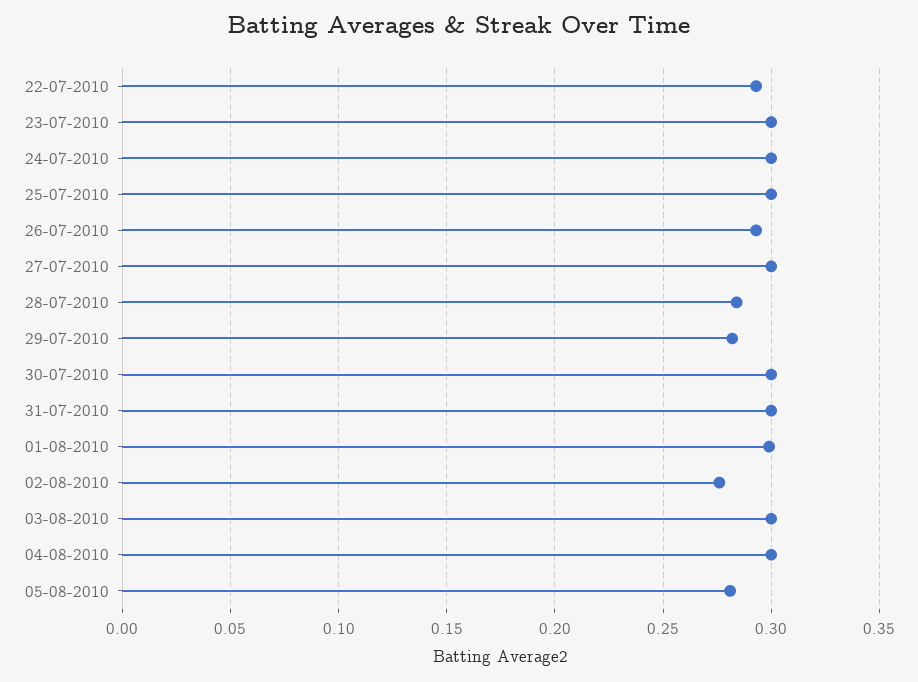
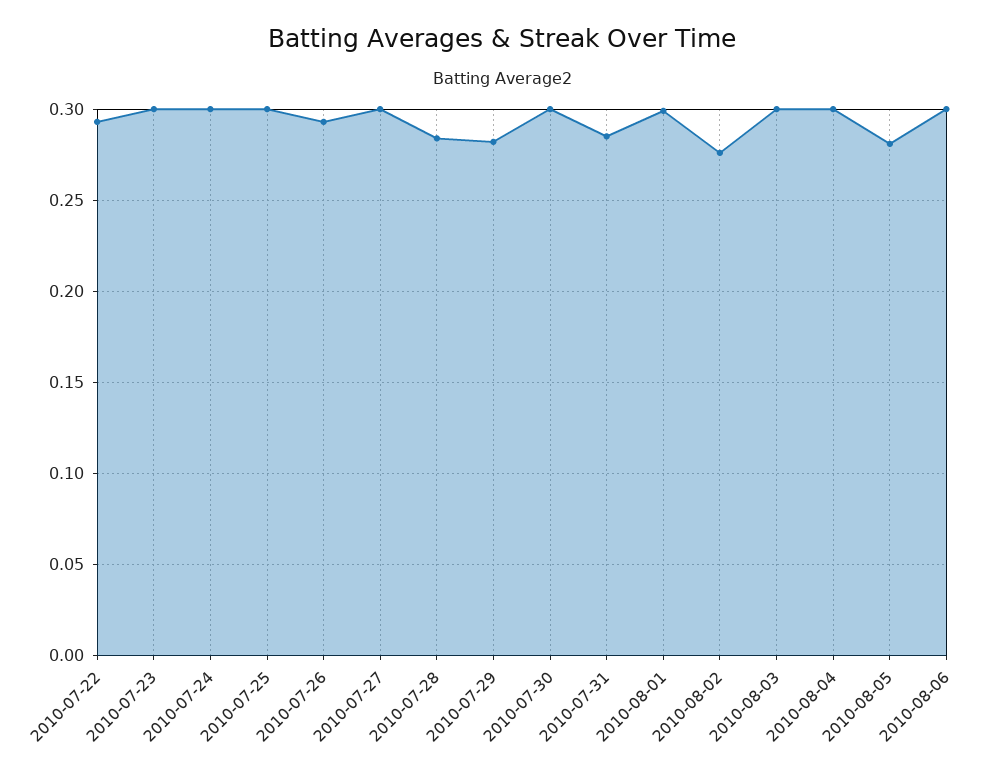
31-07-2010: 0.3 -> 0.285
2010-08-06: none -> 0.3

